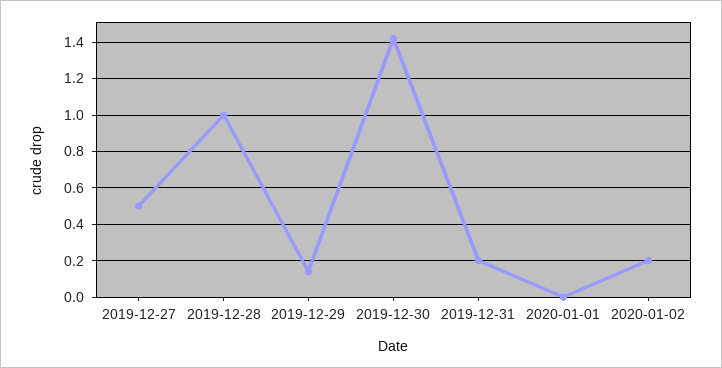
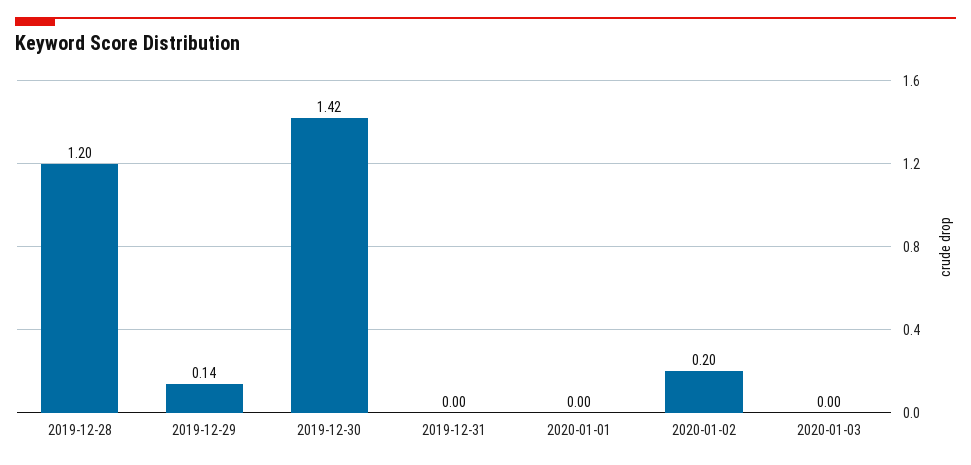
2019-12-27: 0.5 -> none
2019-12-28: 1 -> 1.2
2019-12-31: 0.2 -> 0
2020-01-03: none -> 0

